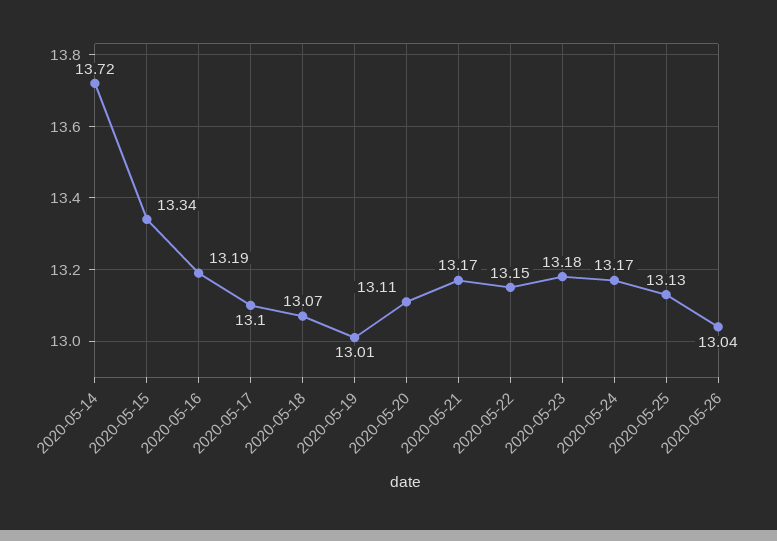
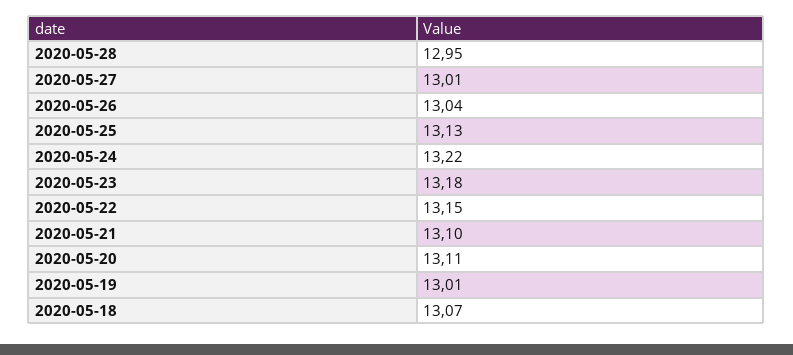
2020-05-14: 13.72 -> none
2020-05-15: 13.34 -> none
2020-05-16: 13.19 -> none
2020-05-17: 13.1 -> none
2020-05-21: 13.17 -> 13.1
2020-05-24: 13.17 -> 13.22
2020-05-28: none -> 12.95
2020-05-27: none -> 13.01

